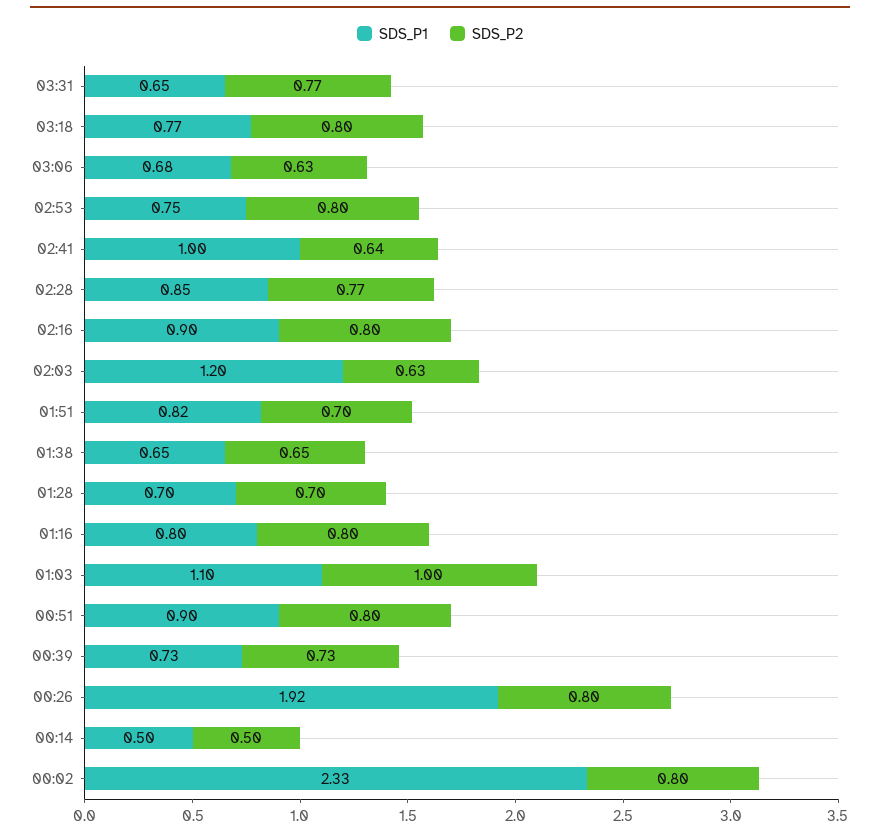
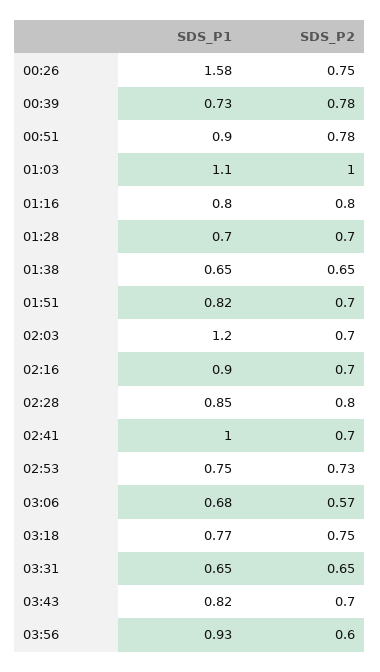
SDS_P2, 03:31: 0.77 -> 0.65
SDS_P2, 03:18: 0.8 -> 0.75
SDS_P2, 03:06: 0.63 -> 0.57
SDS_P2, 02:53: 0.8 -> 0.73
SDS_P2, 02:41: 0.64 -> 0.7
SDS_P2, 02:28: 0.77 -> 0.8
SDS_P2, 02:16: 0.8 -> 0.7
SDS_P2, 02:03: 0.63 -> 0.7
SDS_P2, 00:51: 0.8 -> 0.78
SDS_P2, 00:39: 0.73 -> 0.78
SDS_P1, 00:26: 1.92 -> 1.58
SDS_P2, 00:26: 0.8 -> 0.75
SDS_P1, 00:14: 0.5 -> none
SDS_P2, 00:14: 0.5 -> none
SDS_P1, 00:02: 2.33 -> none
SDS_P2, 00:02: 0.8 -> none
SDS_P1, 03:43: none -> 0.82
SDS_P2, 03:43: none -> 0.7
SDS_P1, 03:56: none -> 0.93
SDS_P2, 03:56: none -> 0.6

